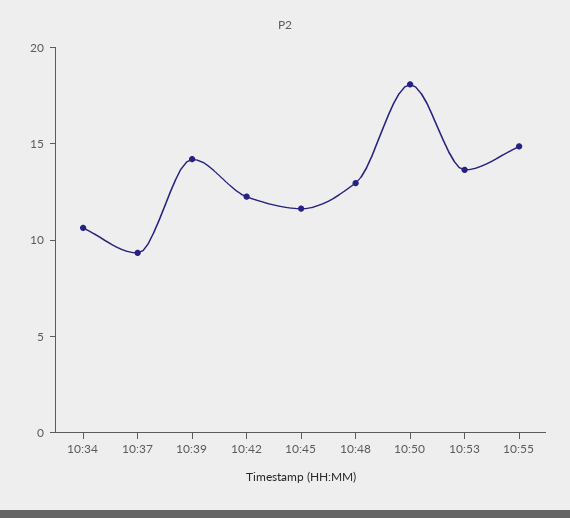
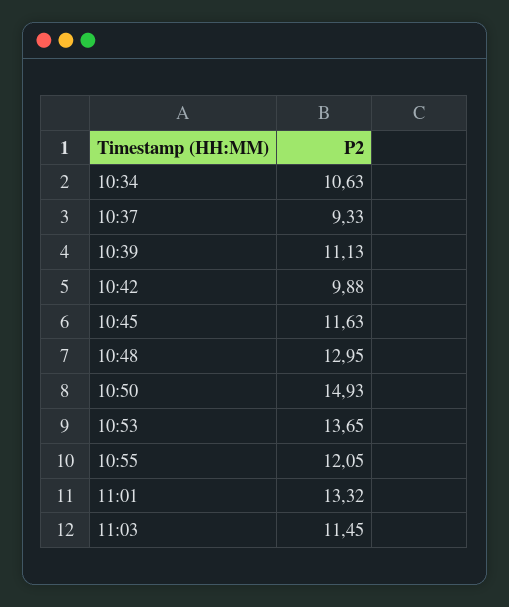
10:39: 14 -> 11.13
10:42: 12 -> 9.88
10:50: 18 -> 14.93
10:55: 15 -> 12.05
11:01: none -> 13.32
11:03: none -> 11.45

